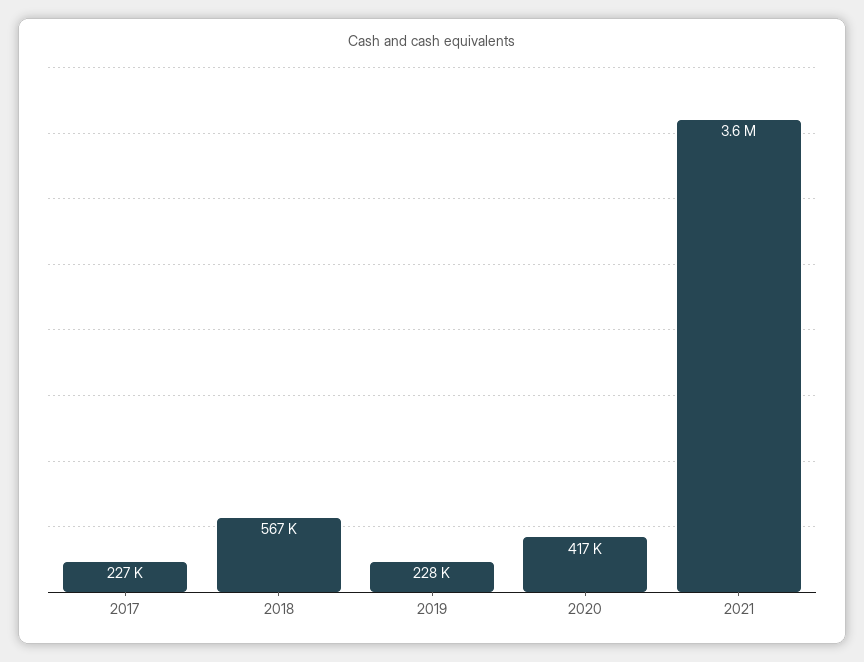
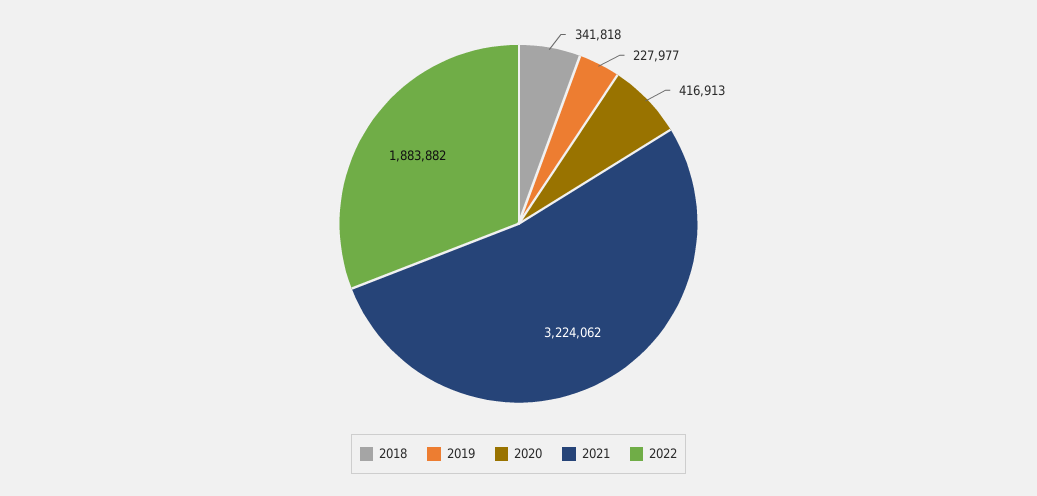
2017: 227000 -> none
2018: 567000 -> 341818
2021: 3600000 -> 3224062
2022: none -> 1883882

